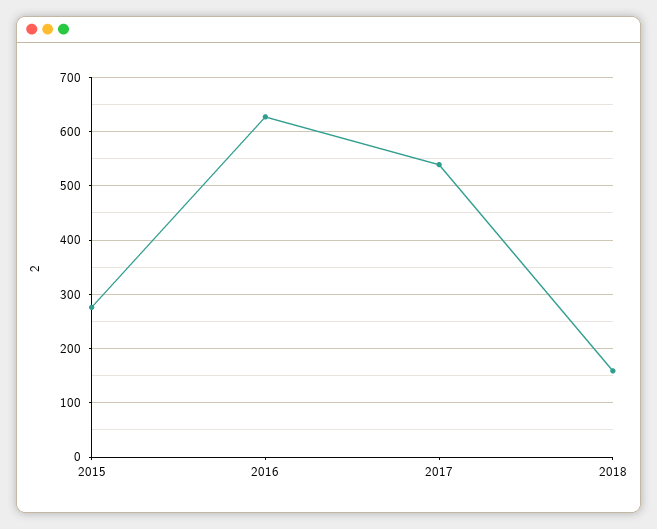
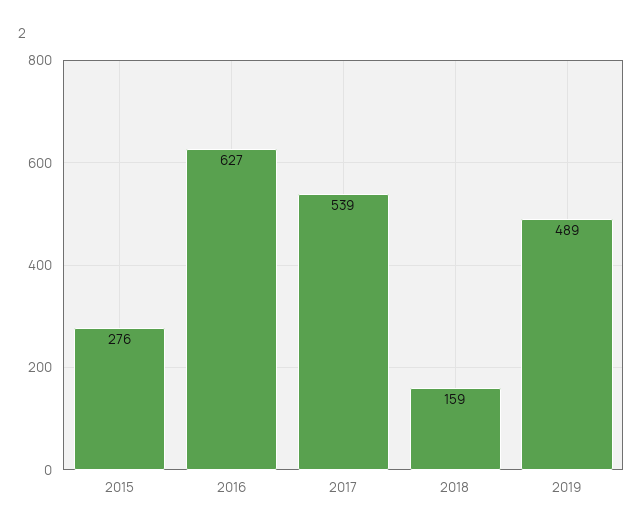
2019: none -> 489

